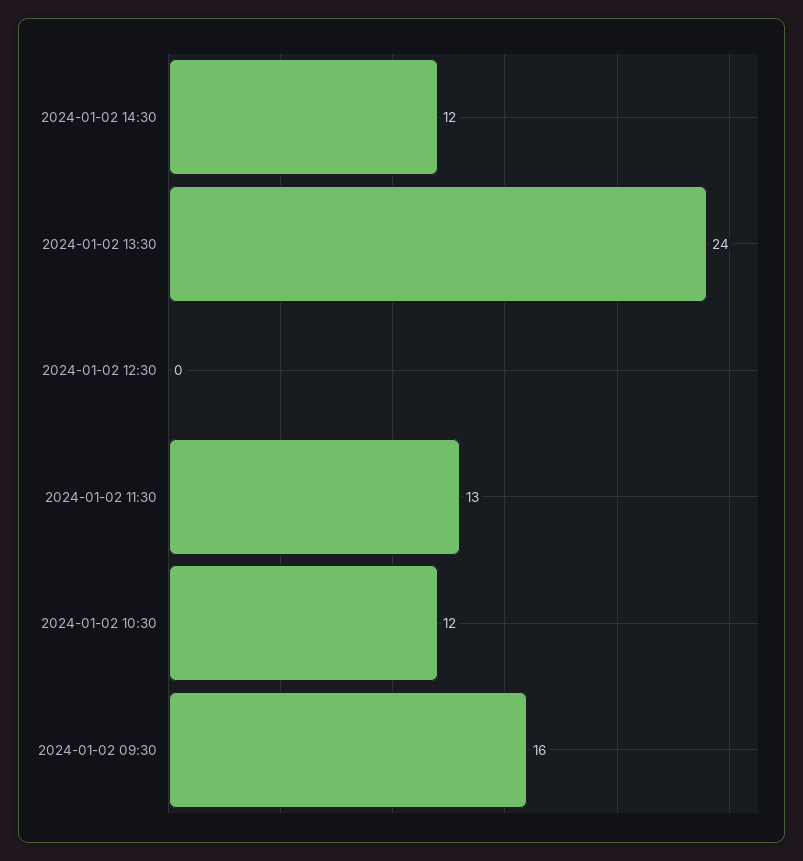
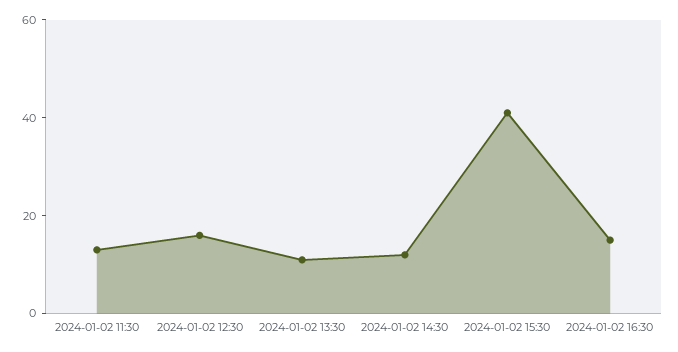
2024-01-02 13:30: 24 -> 10
2024-01-02 12:30: 0 -> 15
2024-01-02 10:30: 12 -> none
2024-01-02 09:30: 16 -> none
2024-01-02 15:30: none -> 40
2024-01-02 16:30: none -> 15

